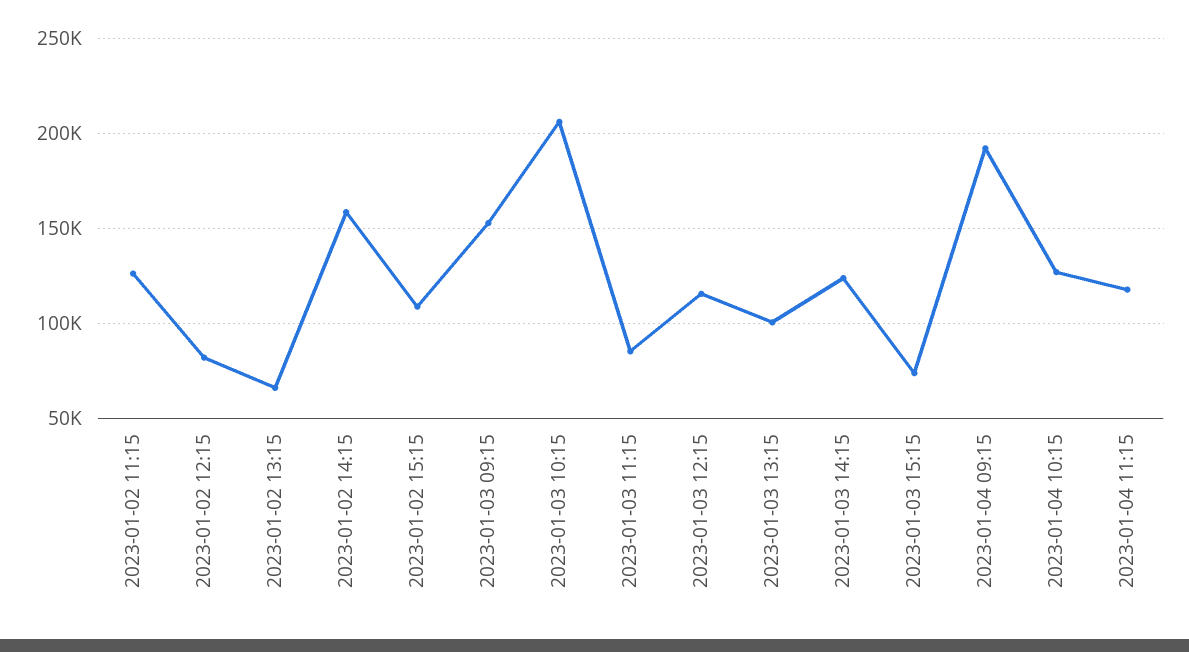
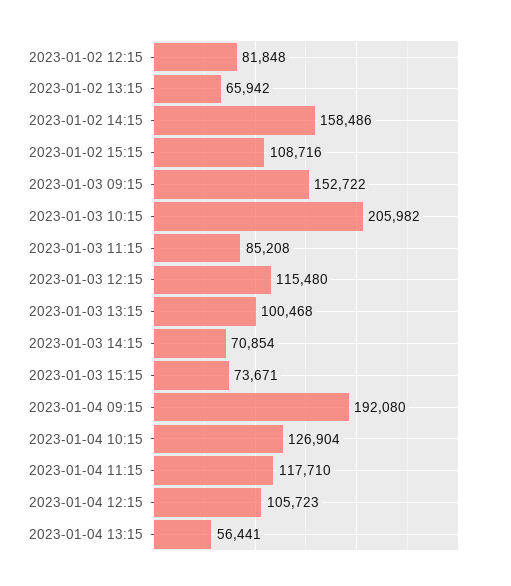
2023-01-02 11:15: 125000 -> none
2023-01-03 14:15: 125000 -> 70854
2023-01-04 12:15: none -> 105723
2023-01-04 13:15: none -> 56441

